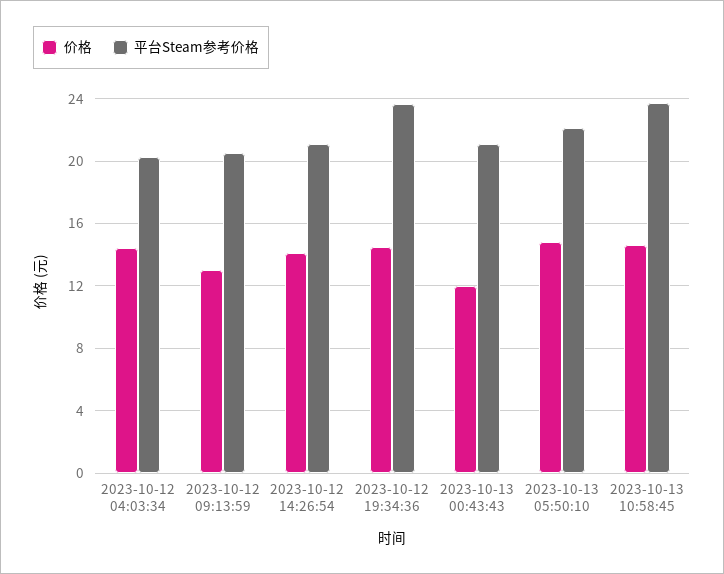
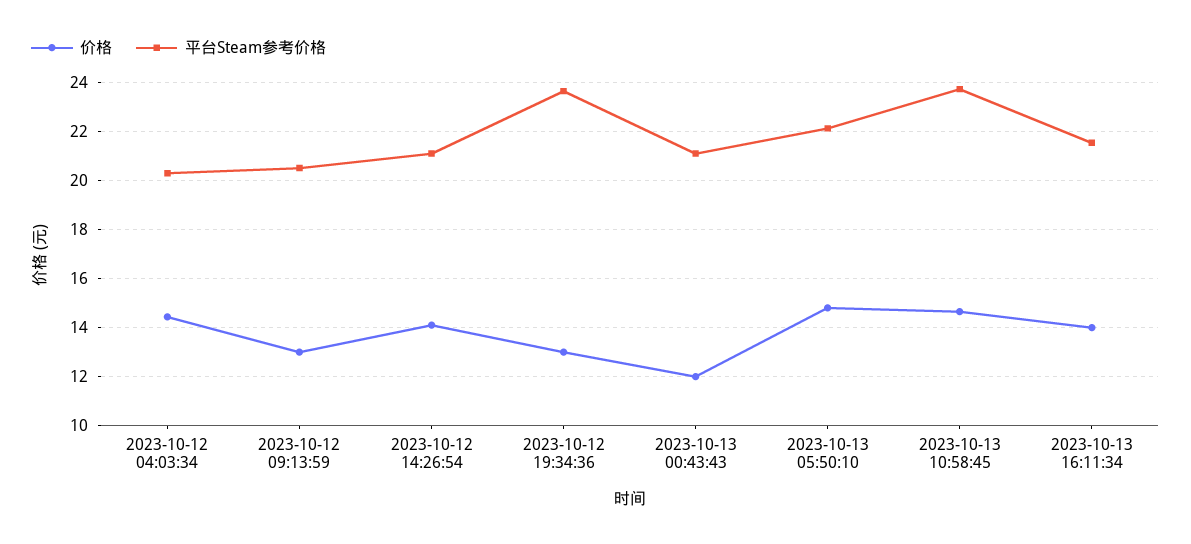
价格, 2023-10-12 19:34:36: 14.5 -> 13
价格, 2023-10-13 16:11:34: none -> 14
平台Steam参考价格, 2023-10-13 16:11:34: none -> 21.5

